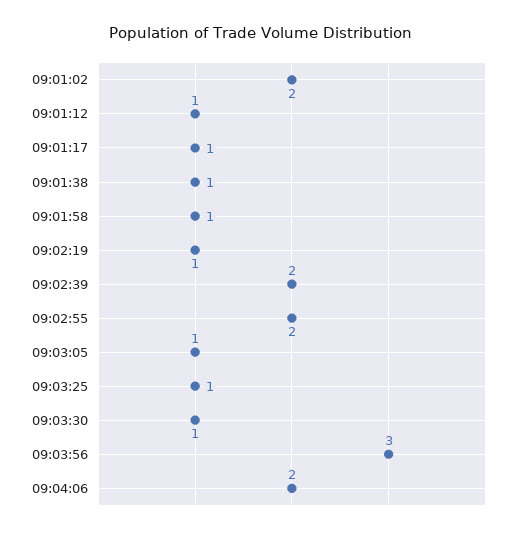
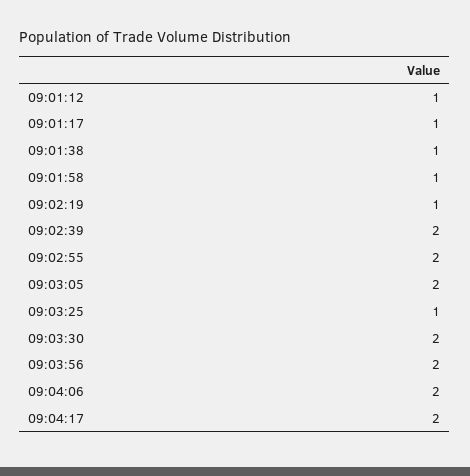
09:01:02: 2 -> none
09:03:05: 1 -> 2
09:03:30: 1 -> 2
09:03:56: 3 -> 2
09:04:17: none -> 2

